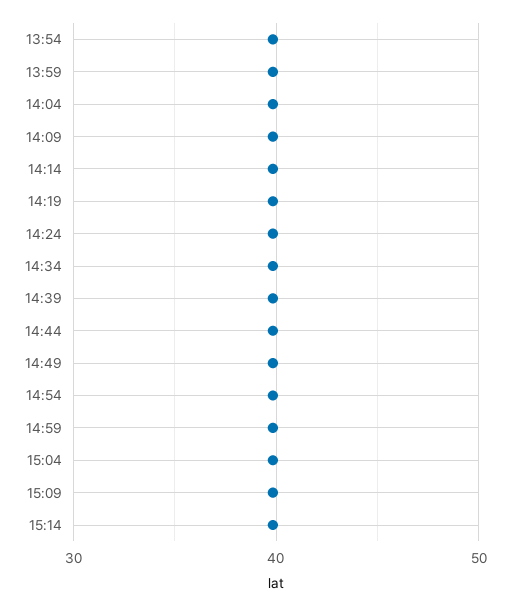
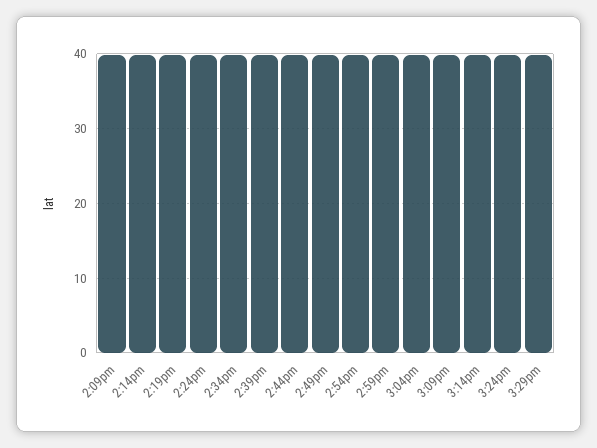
13:54: 40 -> none
13:59: 40 -> none
14:04: 40 -> none
3:24pm: none -> 40
3:29pm: none -> 40

